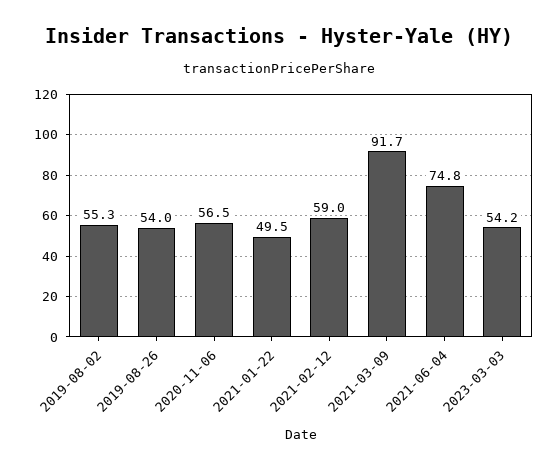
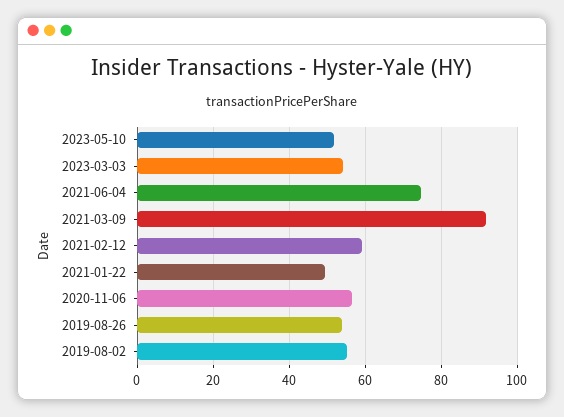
2023-05-10: none -> 52

